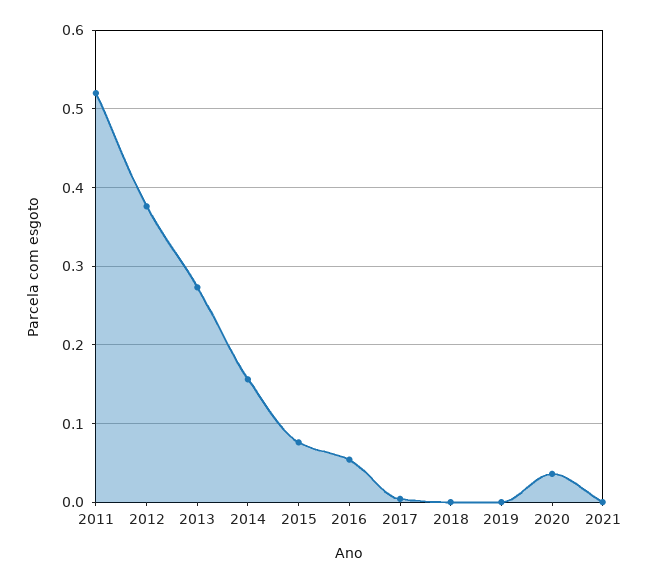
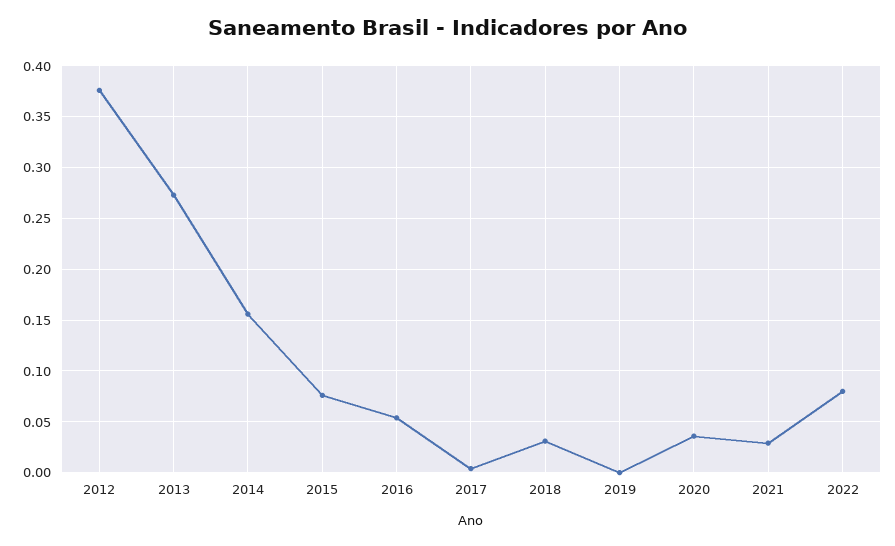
2011: 0.52 -> none
2018: 0 -> 0.03
2021: 0 -> 0.03
2022: none -> 0.08

